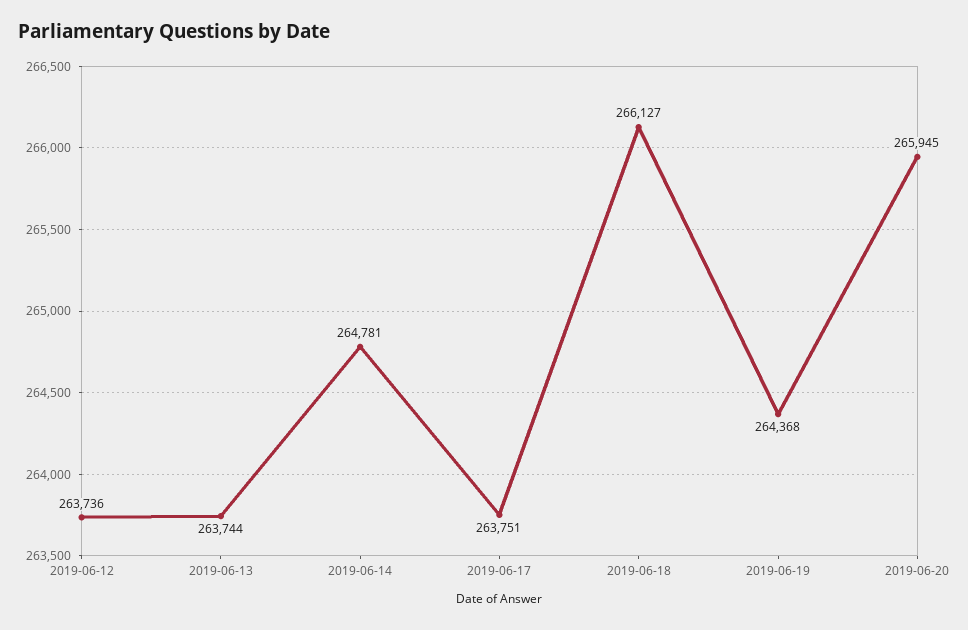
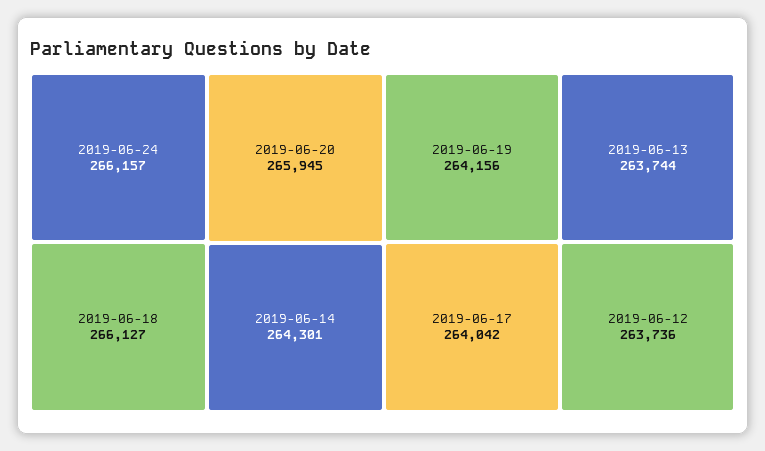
2019-06-14: 264781 -> 264301
2019-06-17: 263751 -> 264042
2019-06-19: 264368 -> 264156
2019-06-24: none -> 266157

